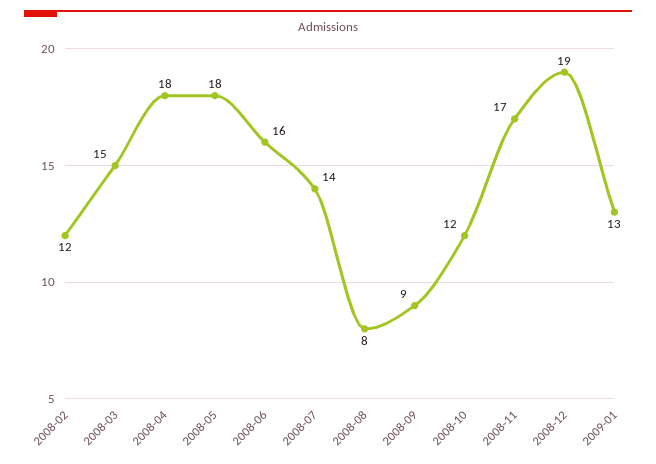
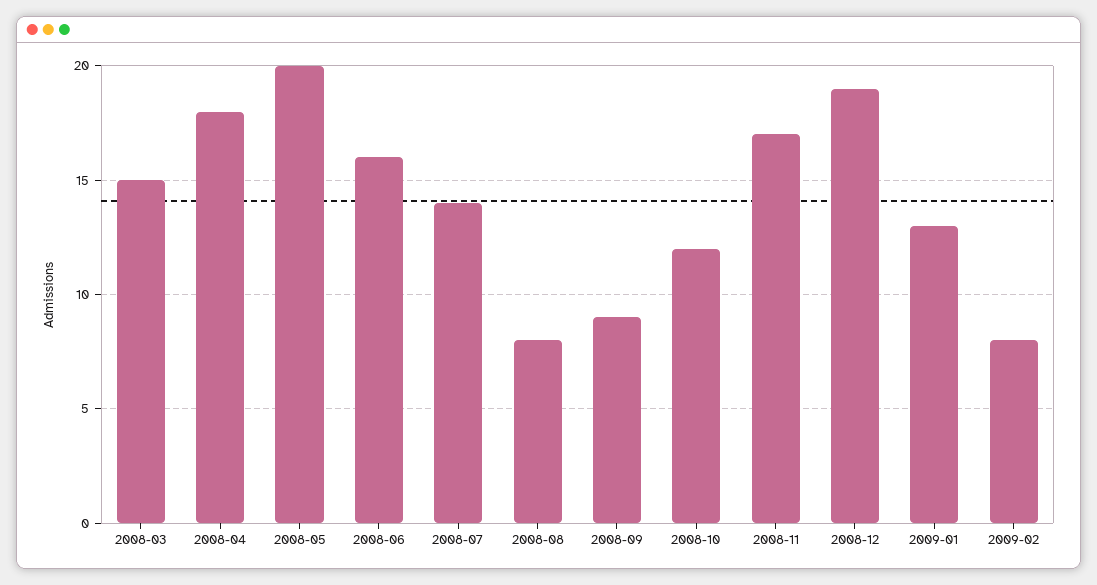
2008-02: 12 -> none
2008-05: 18 -> 20
2009-02: none -> 8

